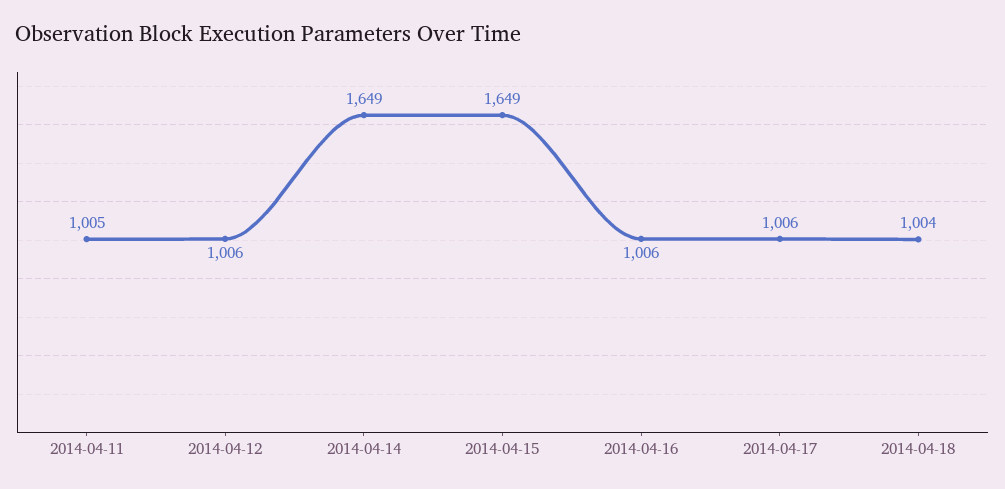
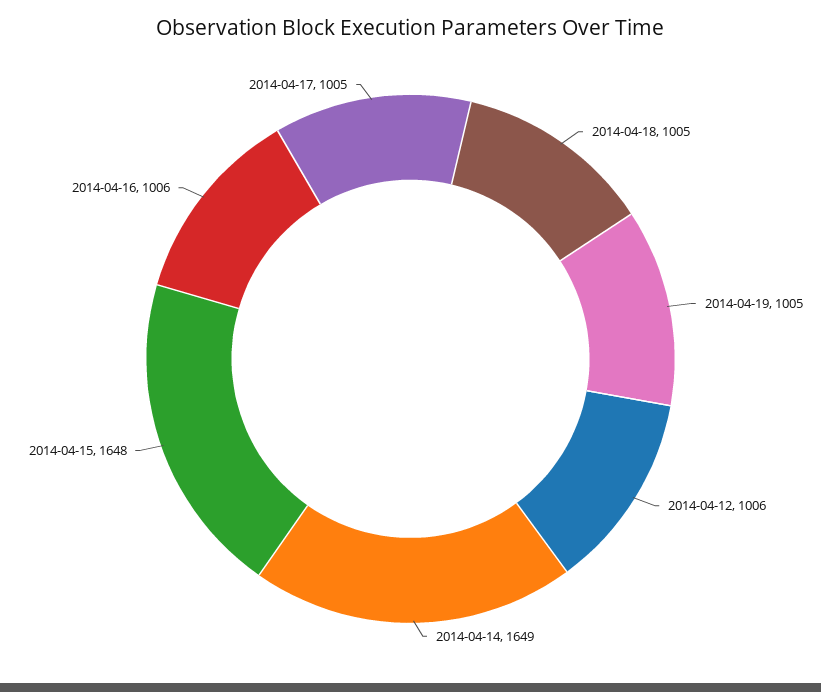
2014-04-11: 1005 -> none
2014-04-15: 1649 -> 1648
2014-04-17: 1006 -> 1005
2014-04-18: 1004 -> 1005
2014-04-19: none -> 1005

